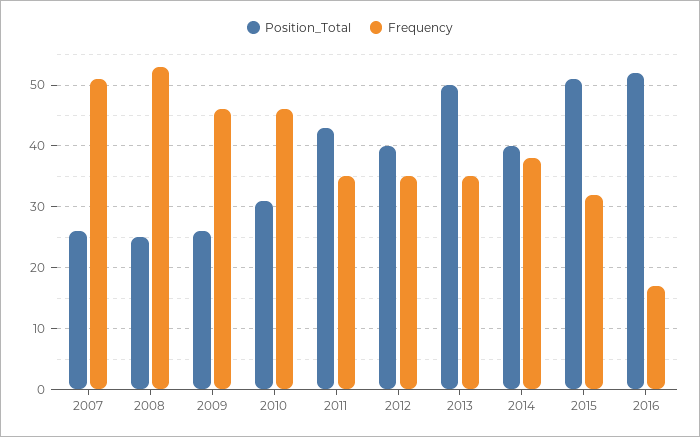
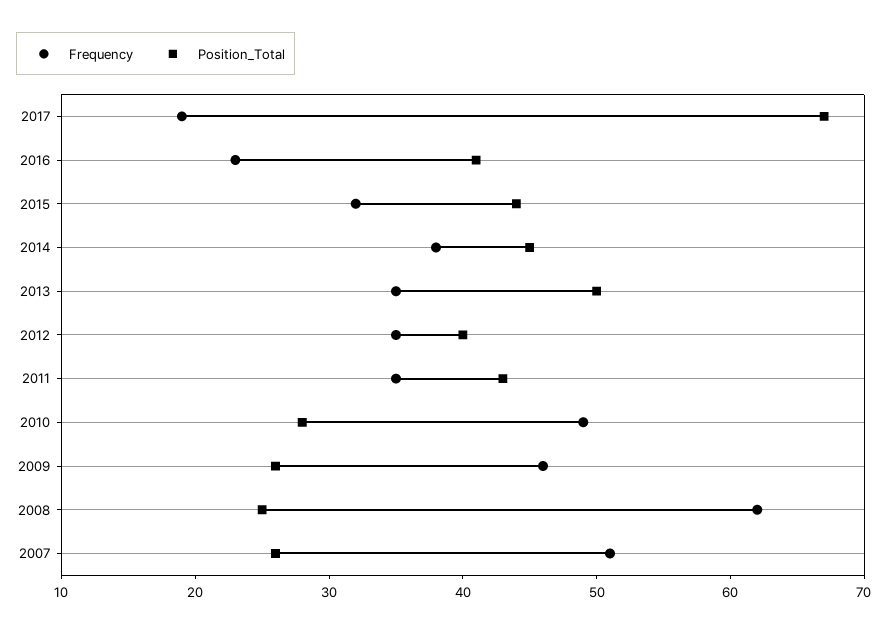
Frequency, 2008: 53 -> 62
Position_Total, 2010: 31 -> 28
Frequency, 2010: 46 -> 49
Position_Total, 2014: 40 -> 45
Position_Total, 2015: 51 -> 44
Position_Total, 2016: 52 -> 41
Frequency, 2016: 17 -> 23
Frequency, 2017: none -> 19
Position_Total, 2017: none -> 67

